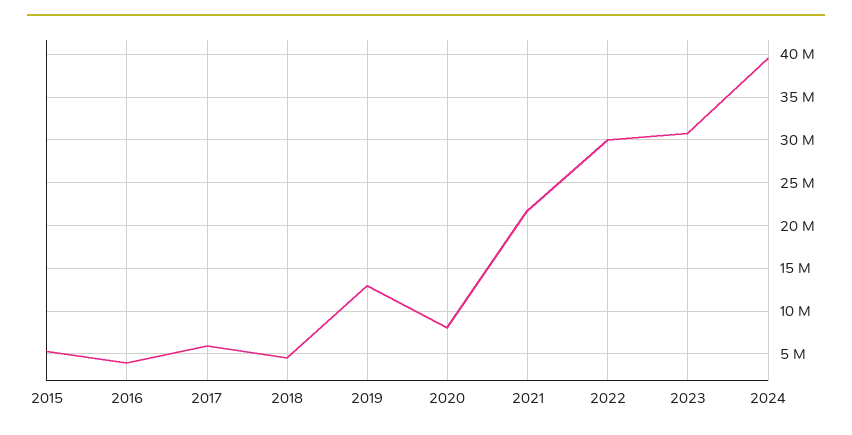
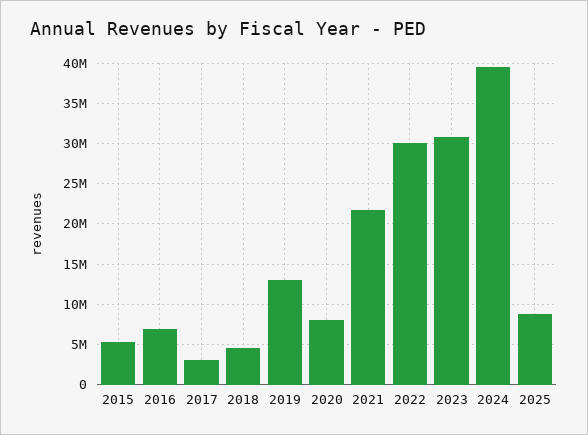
2016: 4000000 -> 7000000
2017: 6000000 -> 3000000
2025: none -> 9000000

